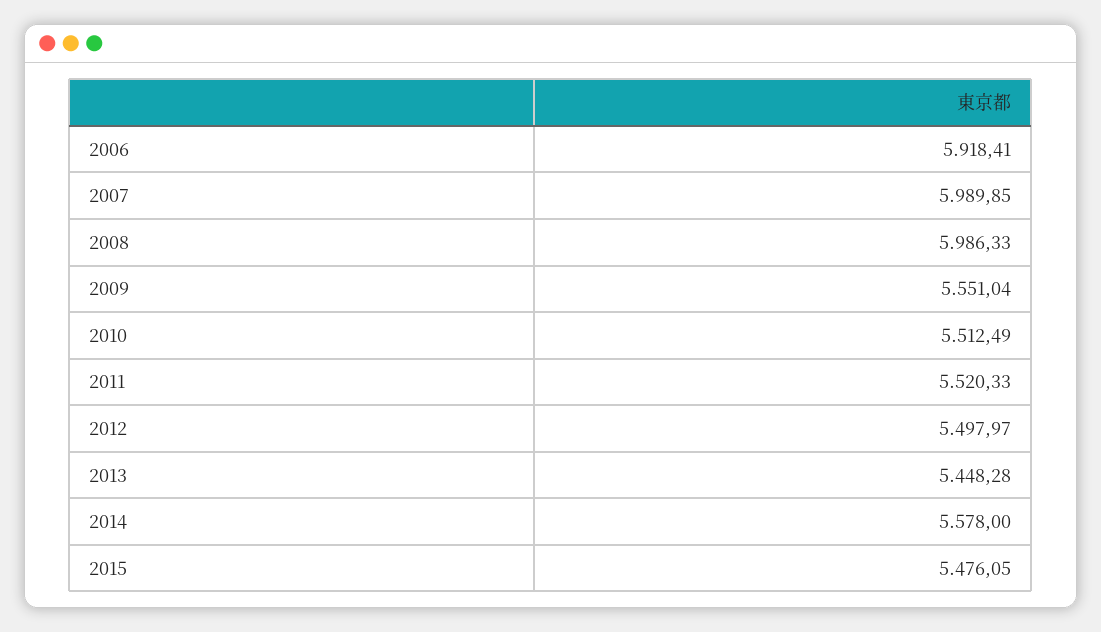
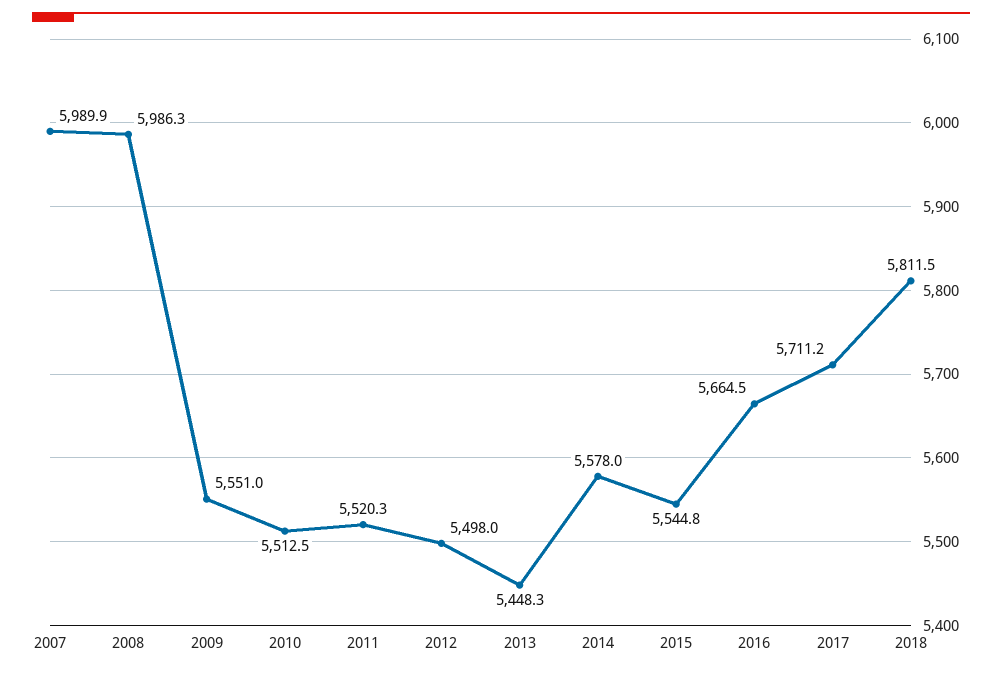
2006: 5918.41 -> none
2015: 5476.05 -> 5544.8
2016: none -> 5664.5
2017: none -> 5711.2
2018: none -> 5811.5

